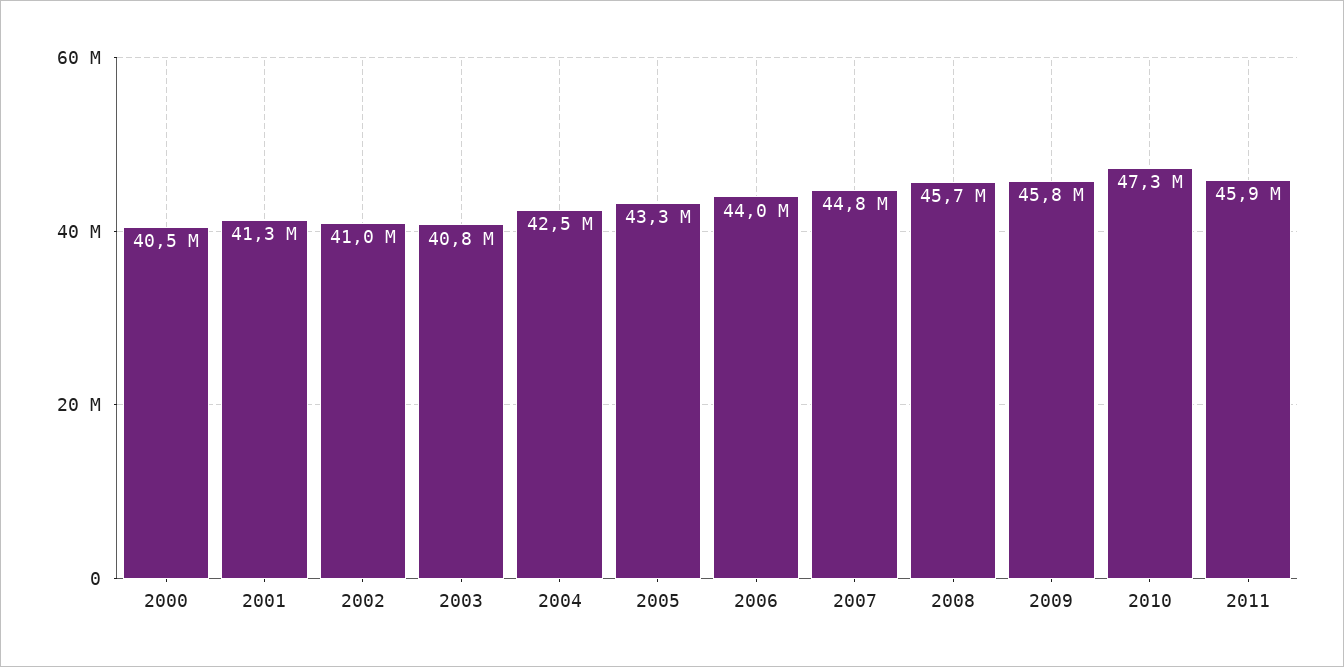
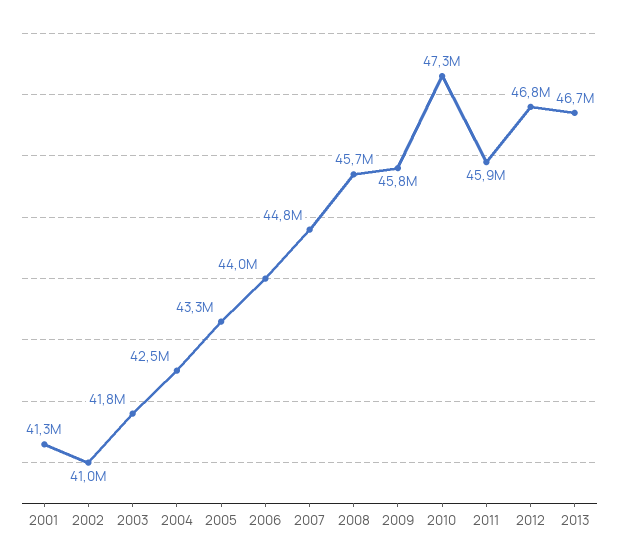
2000: 40500000 -> none
2003: 40800000 -> 41800000
2012: none -> 46800000
2013: none -> 46700000

